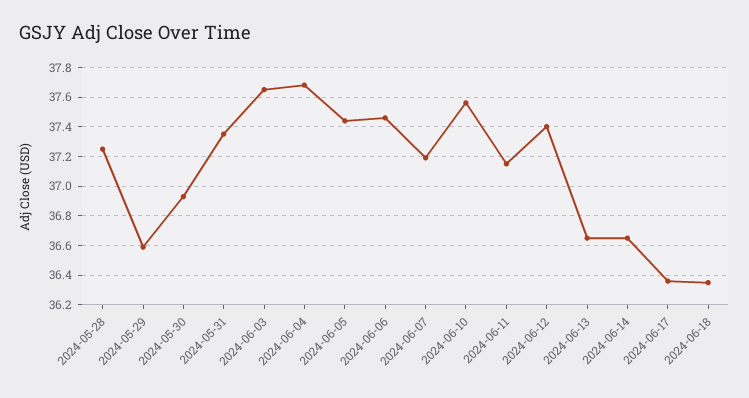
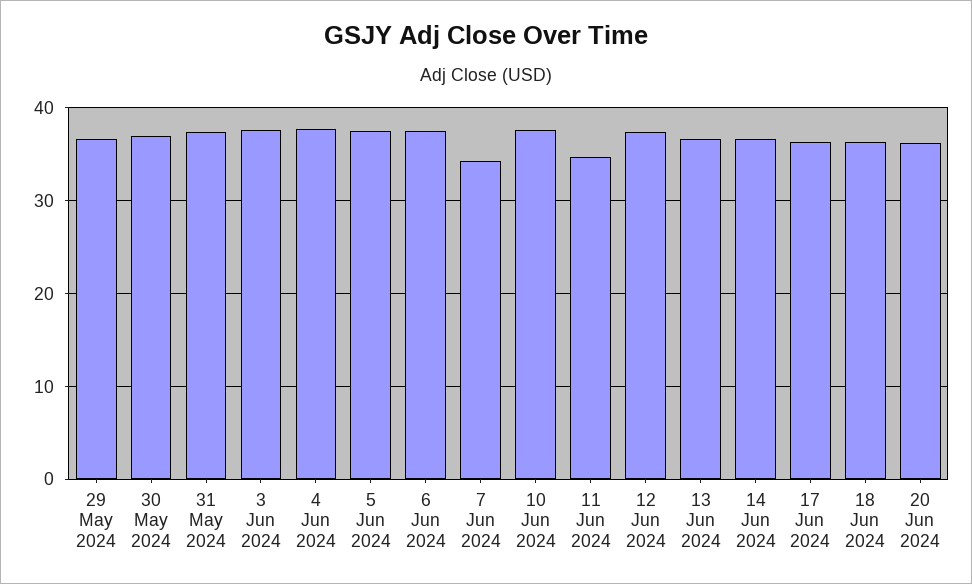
2024-05-28: 37.25 -> none
2024-06-07: 37.2 -> 34
2024-06-11: 37.15 -> 35
20 Jun 2024: none -> 36

